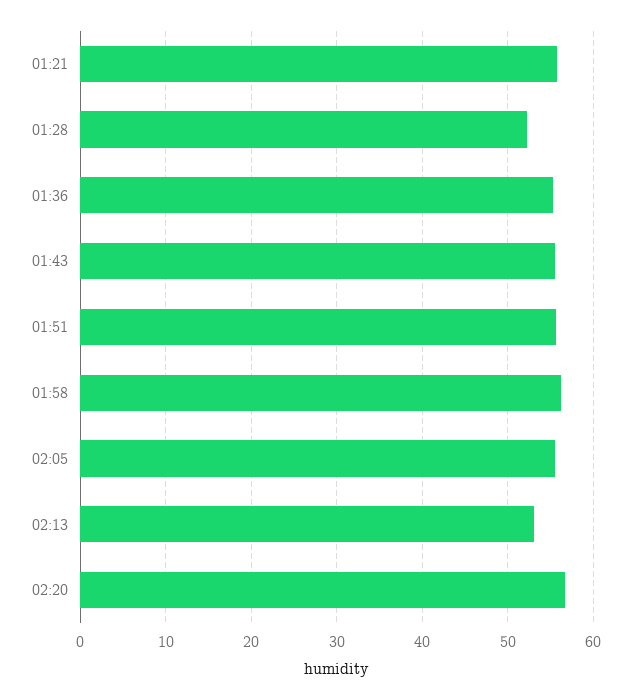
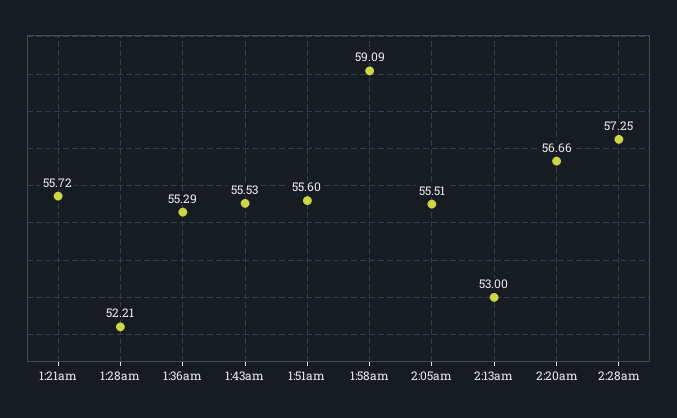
01:58: 56 -> 59.09
2:28am: none -> 57.25

